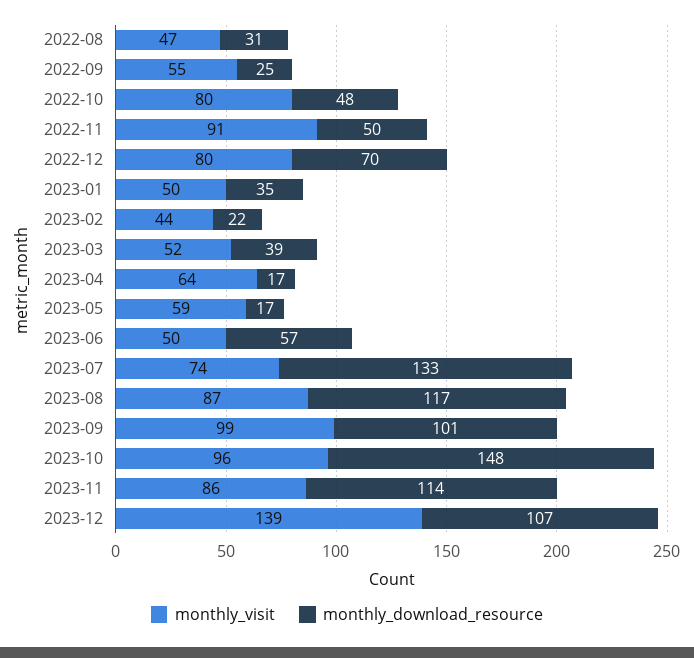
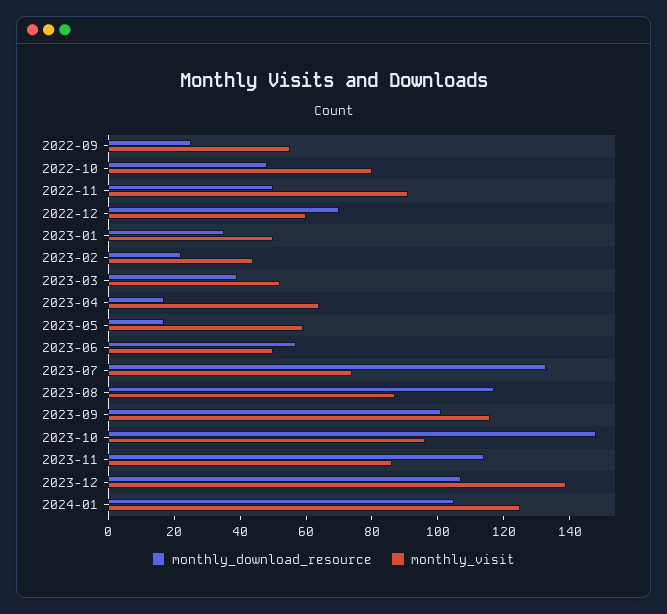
monthly_visit, 2022-08: 47 -> none
monthly_download_resource, 2022-08: 31 -> none
monthly_visit, 2022-12: 80 -> 60
monthly_visit, 2023-09: 99 -> 115
monthly_download_resource, 2024-01: none -> 105
monthly_visit, 2024-01: none -> 125

